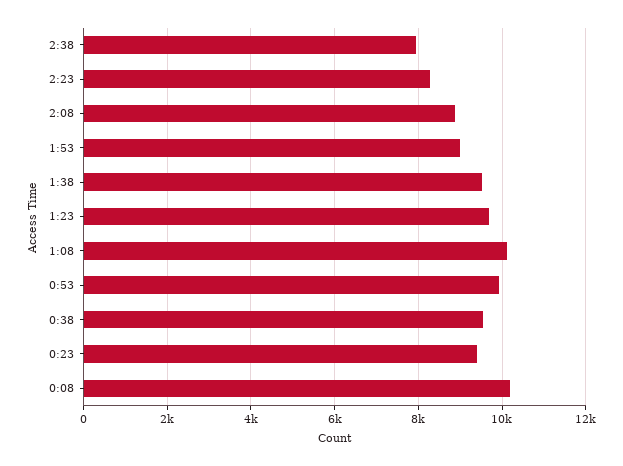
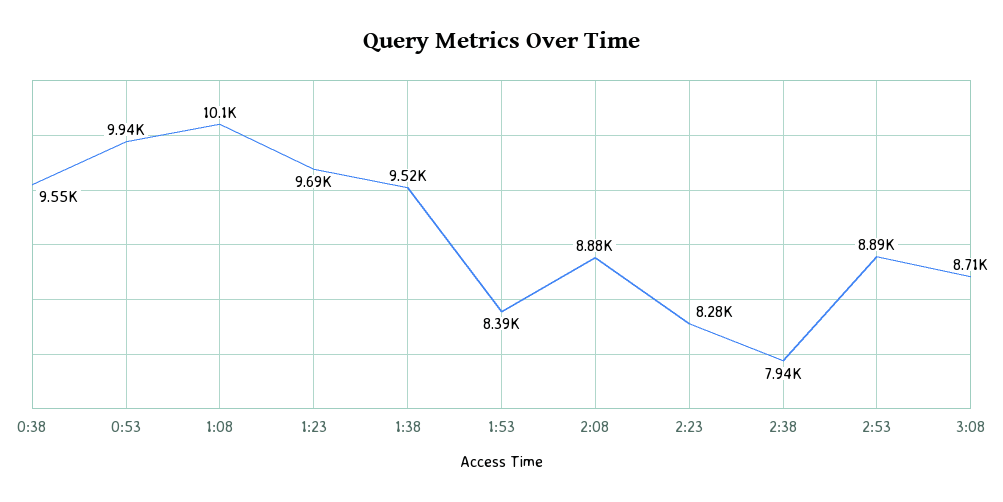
1:53: 9000 -> 8390
0:23: 9400 -> none
0:08: 10200 -> none
2:53: none -> 8890
3:08: none -> 8710

